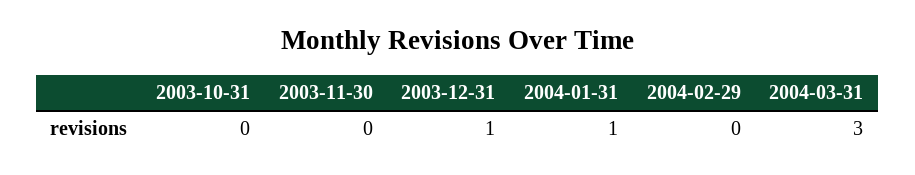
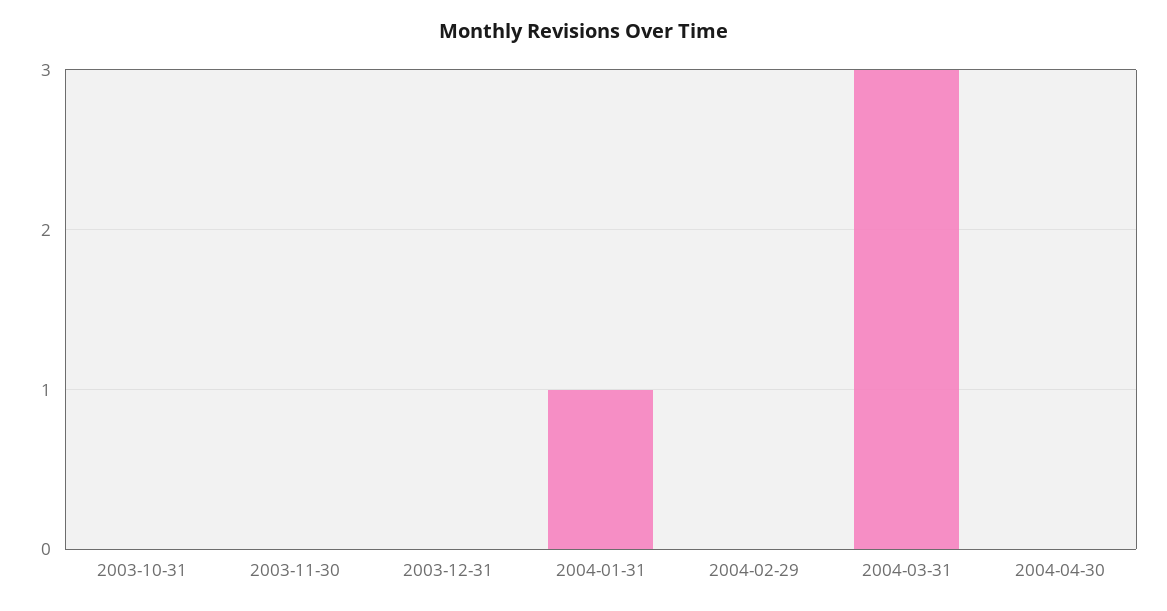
2003-12-31: 1 -> 0
2004-04-30: none -> 0

